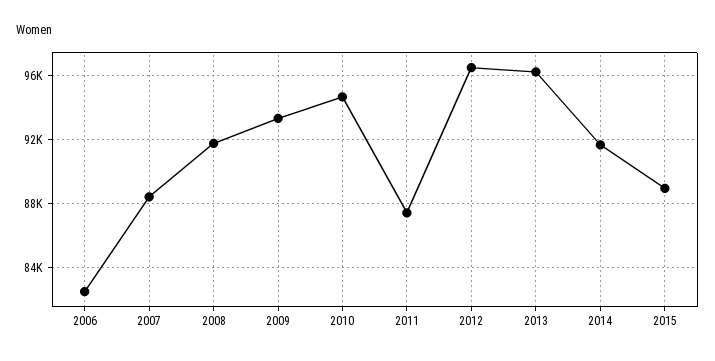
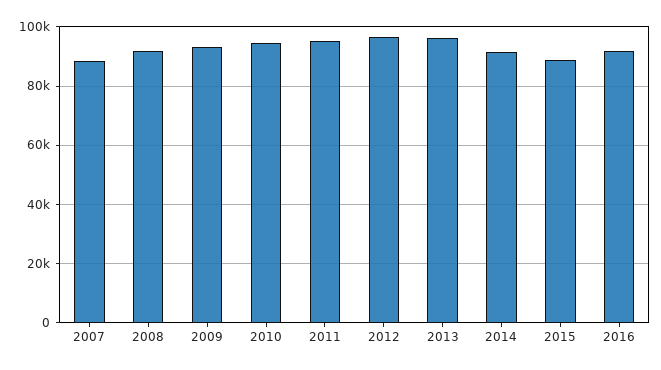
2006: 82500 -> none
2011: 87500 -> 95000
2016: none -> 92500

